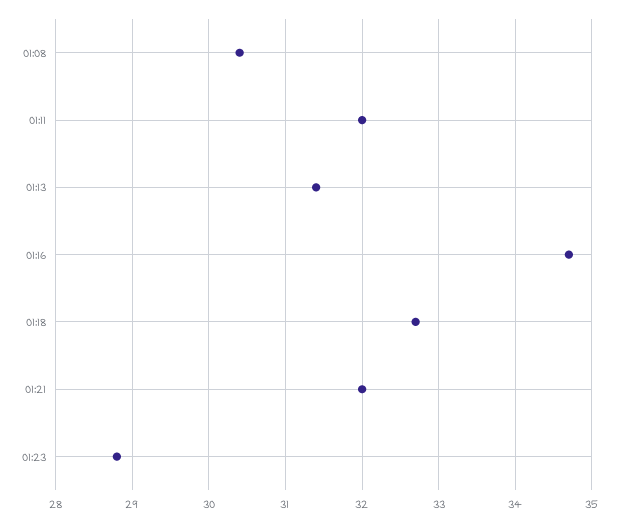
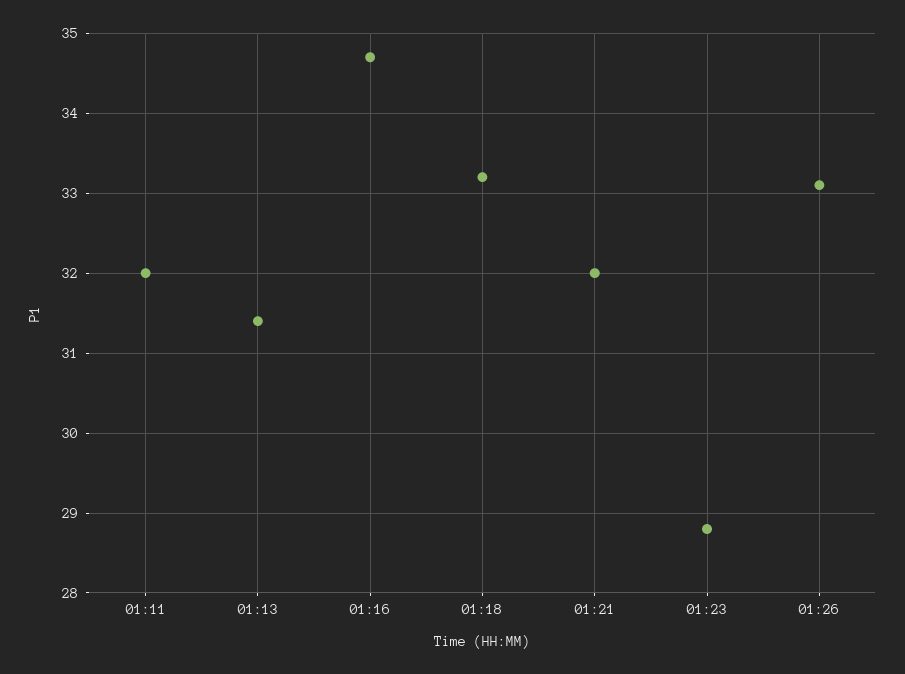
01:08: 30.4 -> none
01:18: 32.7 -> 33.2
01:26: none -> 33.1

